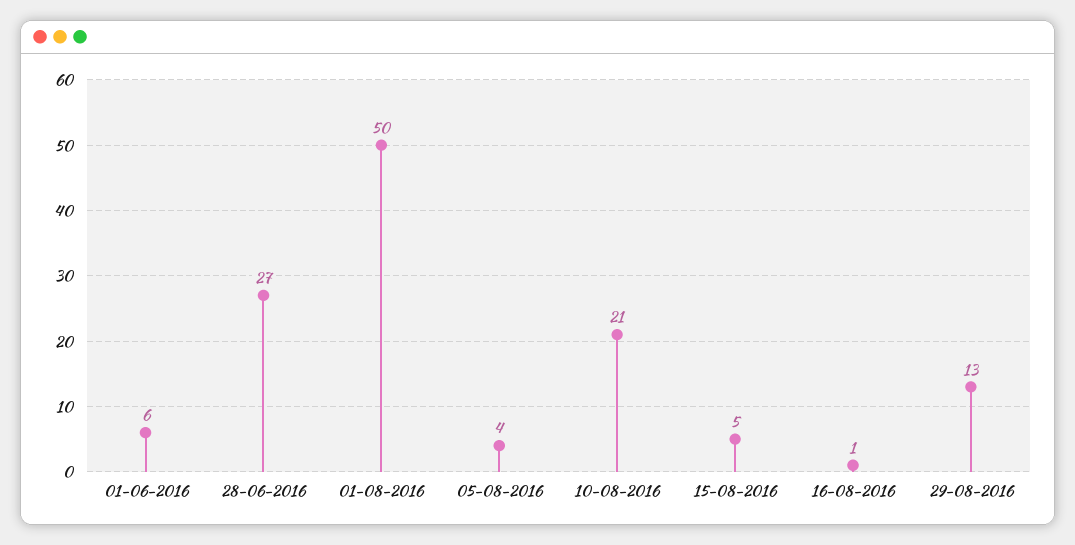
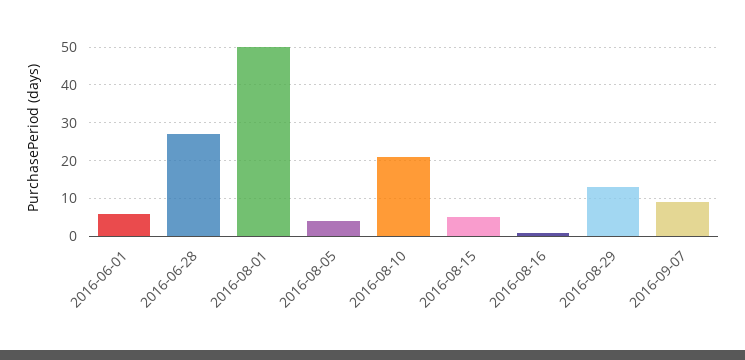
2016-09-07: none -> 10

